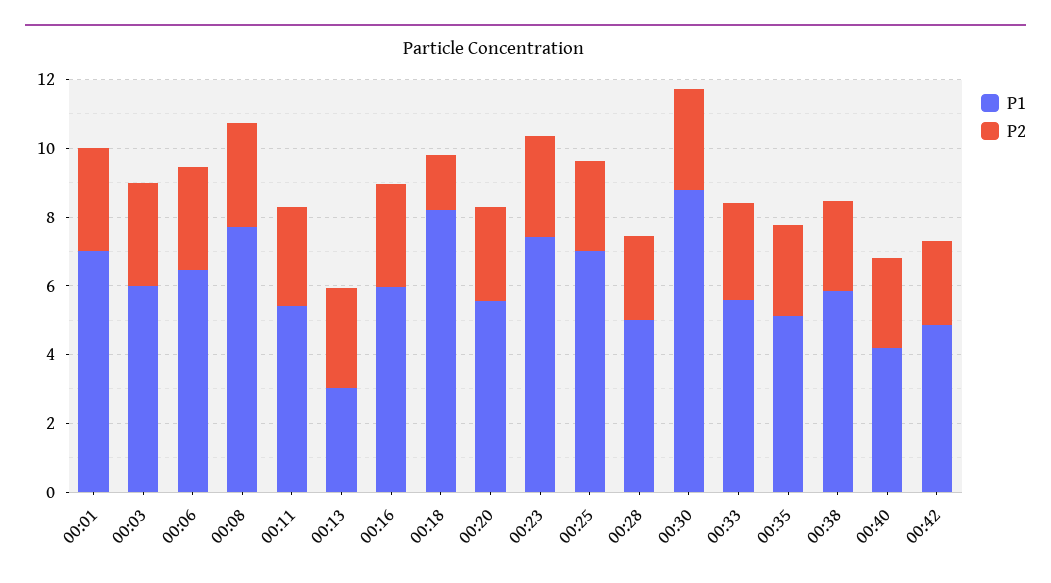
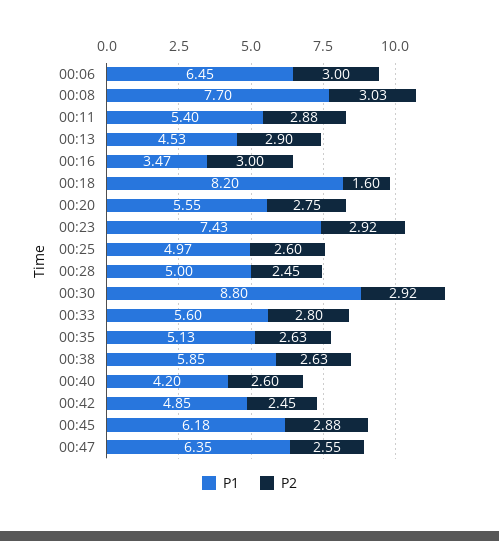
P1, 00:01: 7 -> none
P2, 00:01: 3 -> none
P1, 00:03: 6 -> none
P2, 00:03: 3 -> none
P1, 00:13: 3 -> 4.53
P1, 00:16: 6 -> 3.47
P1, 00:25: 7 -> 4.97
P1, 00:45: none -> 6.18
P2, 00:45: none -> 2.88
P1, 00:47: none -> 6.35
P2, 00:47: none -> 2.55

